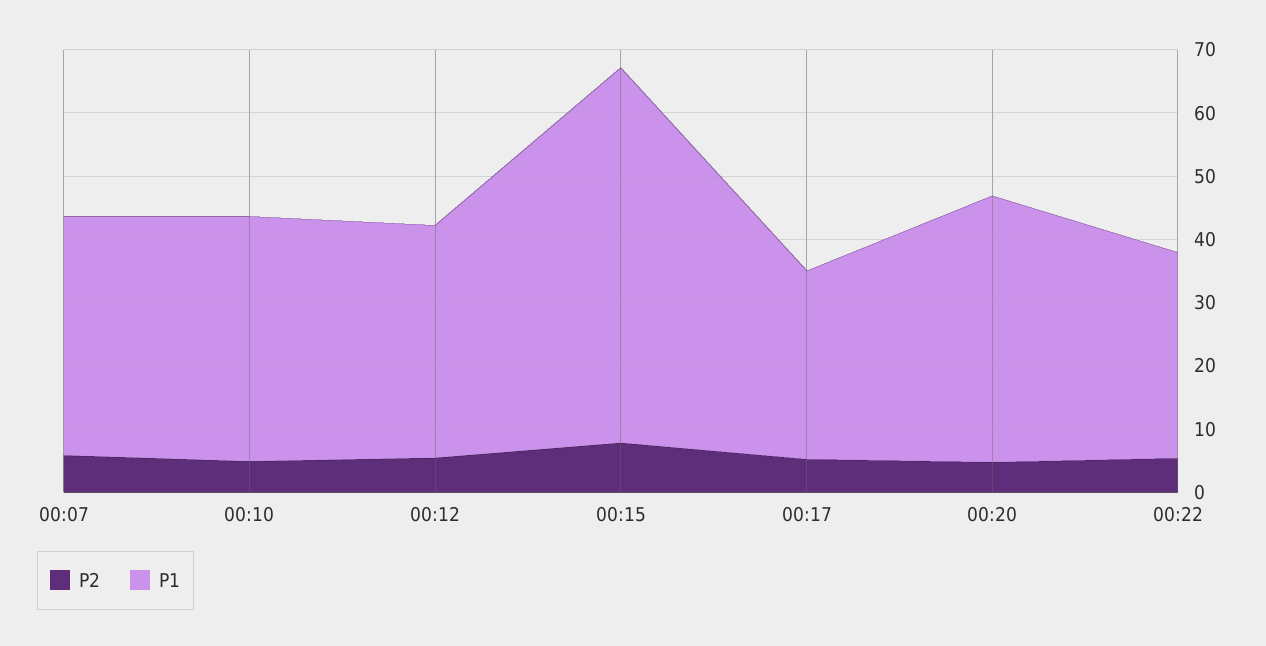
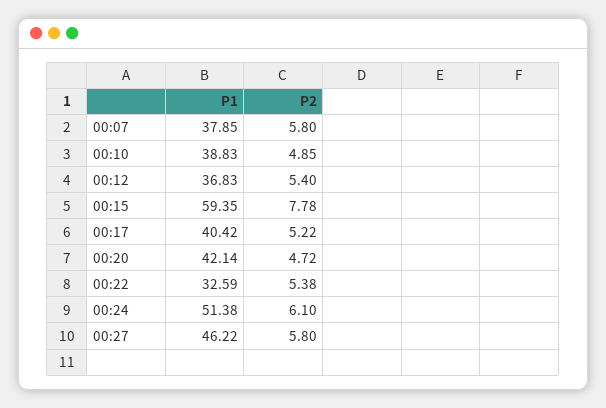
P1, 00:17: 30 -> 40.42
P1, 00:24: none -> 51.38
P2, 00:24: none -> 6.1
P1, 00:27: none -> 46.22
P2, 00:27: none -> 5.8

